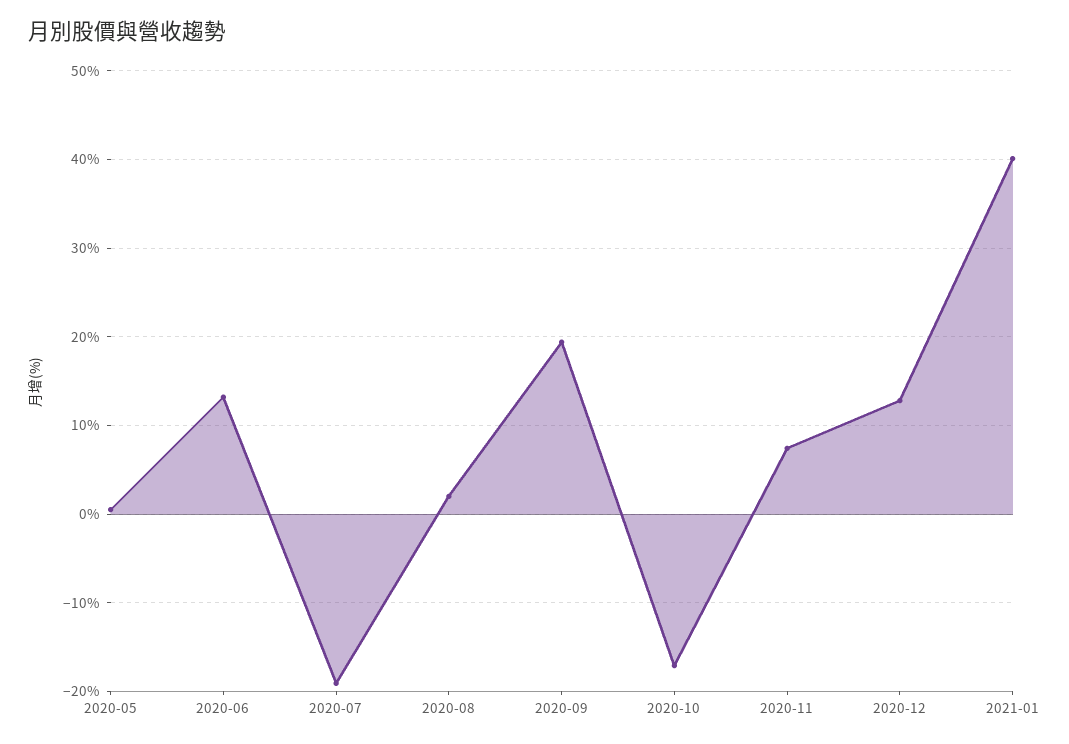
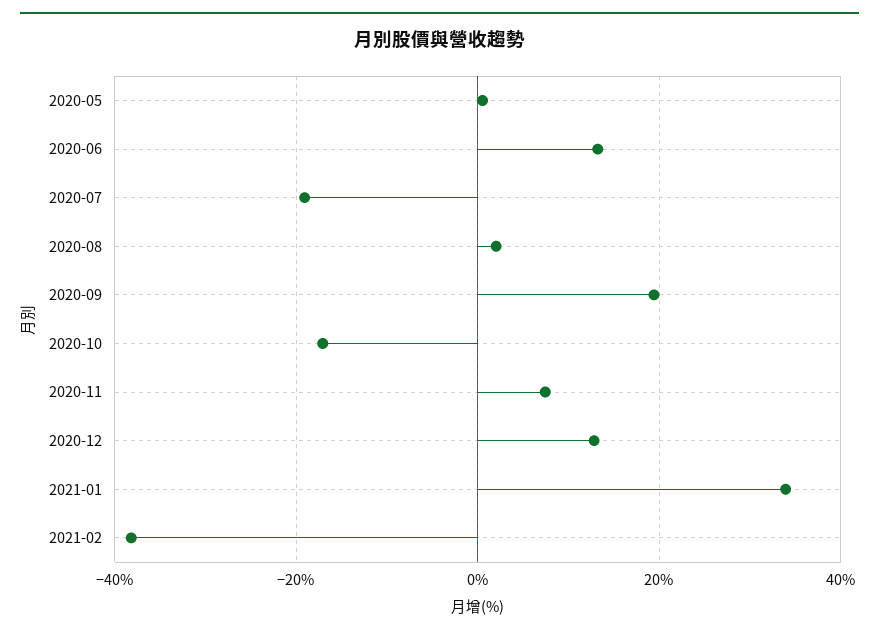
2021-01: 40 -> 34
2021-02: none -> -38

